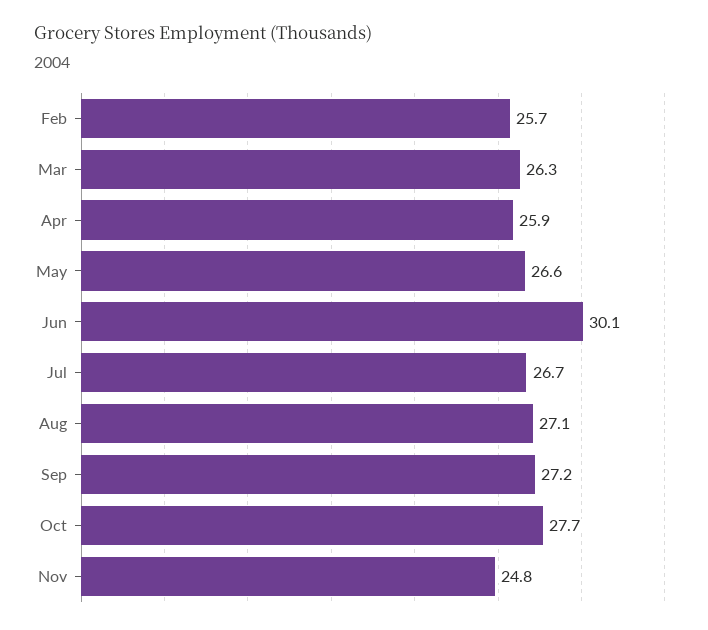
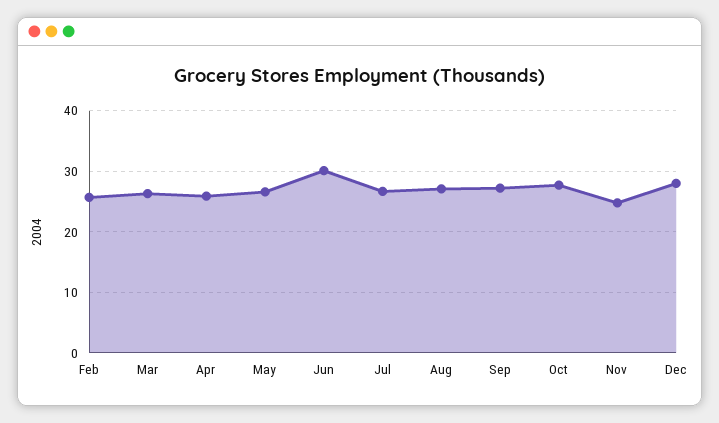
Dec: none -> 28

